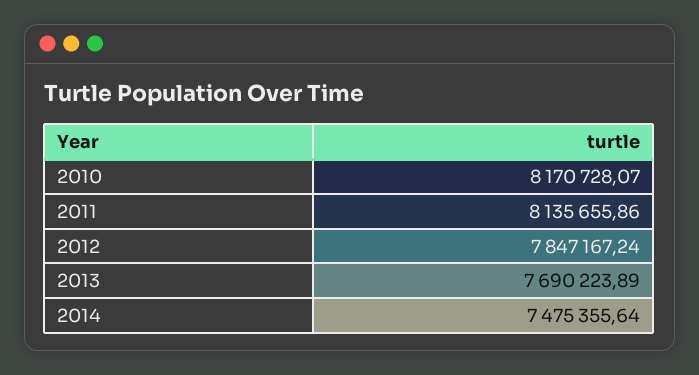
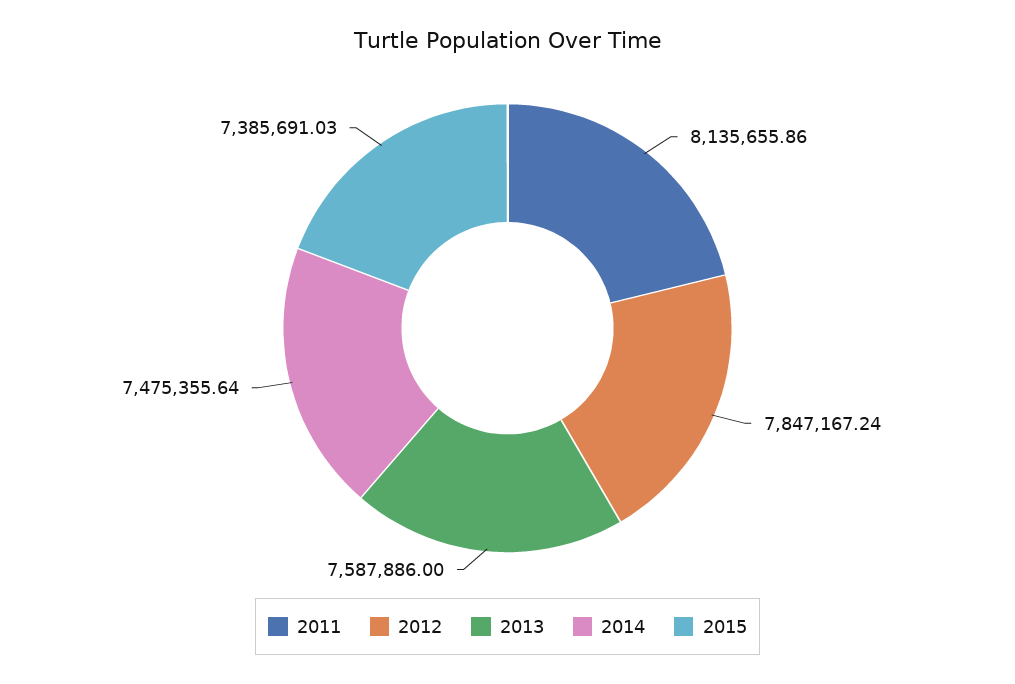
2010: 8170728.07 -> none
2013: 7690223.89 -> 7587886
2015: none -> 7385691.03

